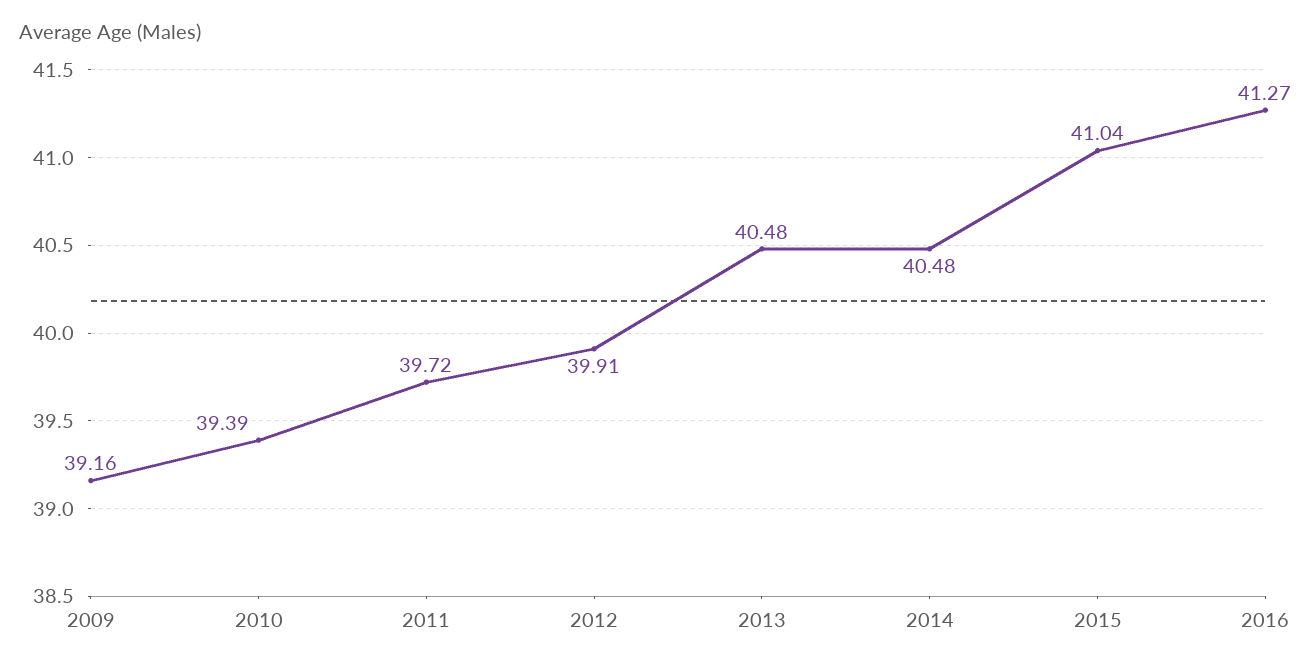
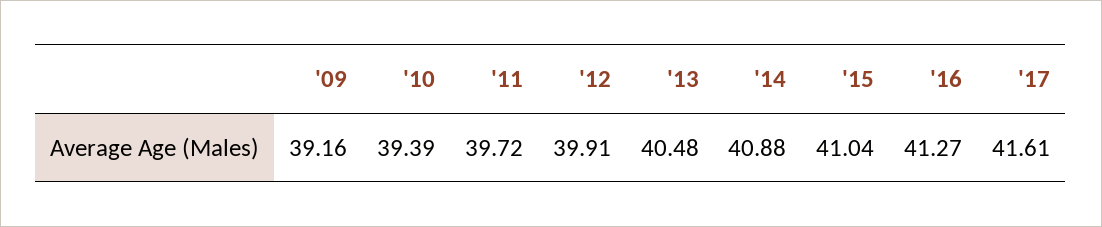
2014: 40.48 -> 40.88
'17: none -> 41.61

